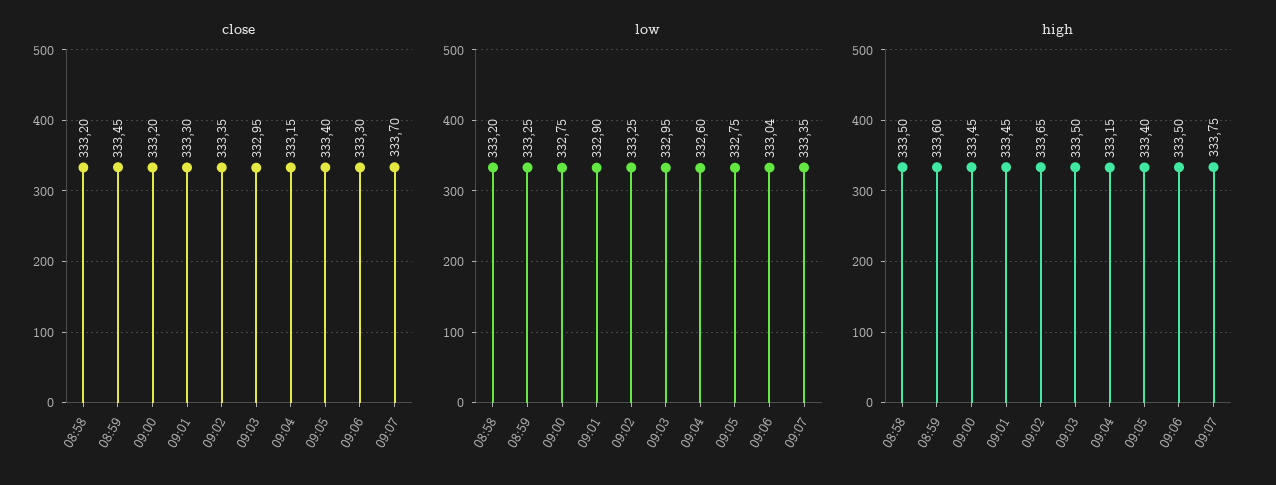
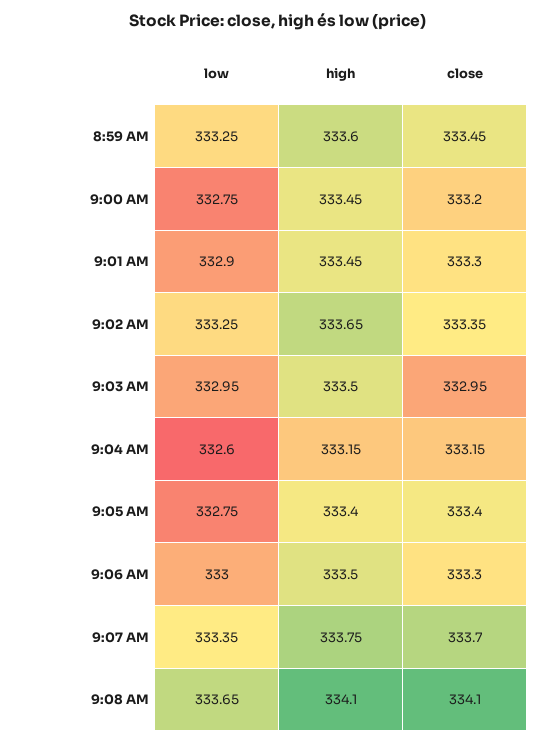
close, 08:58: 333.2 -> none
low, 08:58: 333.2 -> none
low, 09:06: 333.04 -> 333
high, 08:58: 333.5 -> none
low, 9:08 AM: none -> 333.65
high, 9:08 AM: none -> 334.1
close, 9:08 AM: none -> 334.1

